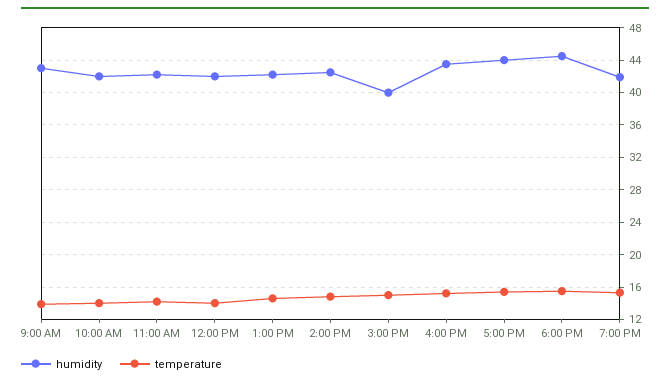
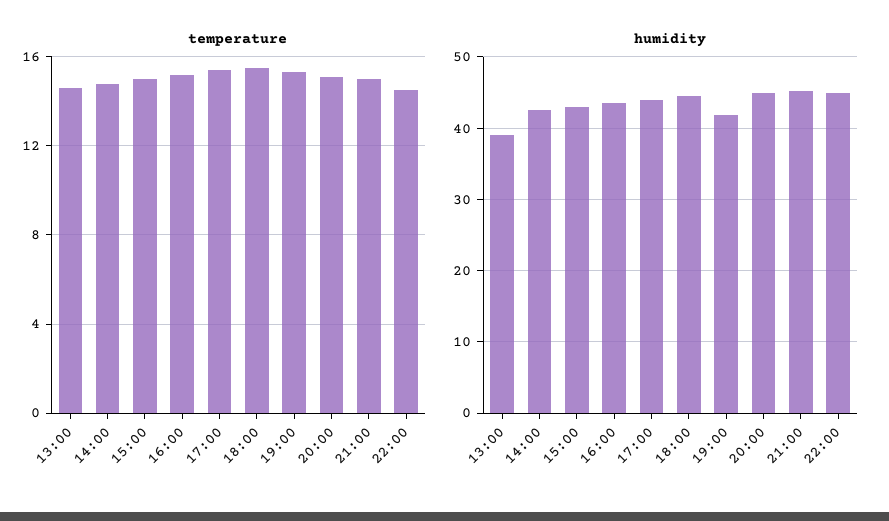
humidity, 9:00 AM: 43 -> none
temperature, 9:00 AM: 14 -> none
humidity, 10:00 AM: 42 -> none
temperature, 10:00 AM: 14 -> none
humidity, 11:00 AM: 42 -> none
temperature, 11:00 AM: 14 -> none
humidity, 12:00 PM: 42 -> none
temperature, 12:00 PM: 14 -> none
humidity, 1:00 PM: 42 -> 39
humidity, 3:00 PM: 40 -> 43
temperature, 20:00: none -> 15
temperature, 21:00: none -> 15
temperature, 22:00: none -> 14.5
humidity, 20:00: none -> 45
humidity, 21:00: none -> 45
humidity, 22:00: none -> 45

